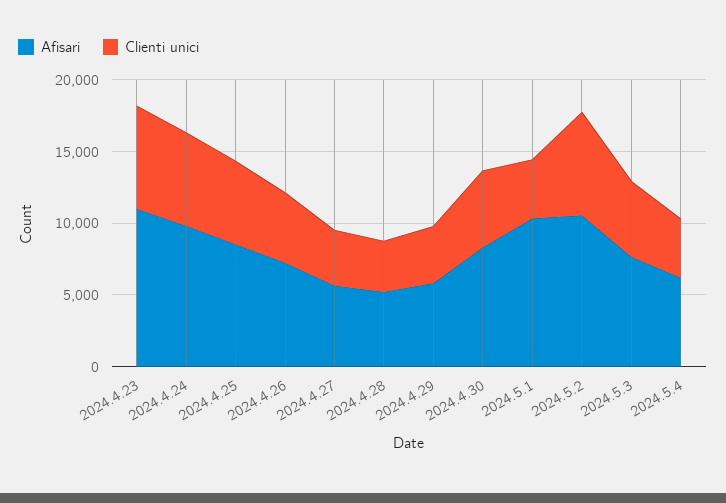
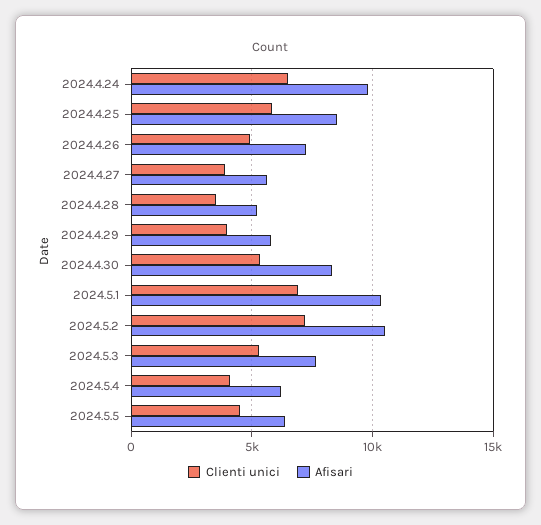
Afisari, 2024.4.23: 11000 -> none
Clienti unici, 2024.4.23: 7000 -> none
Clienti unici, 2024.5.1: 4000 -> 7000
Clienti unici, 2024.5.5: none -> 4500
Afisari, 2024.5.5: none -> 6500

